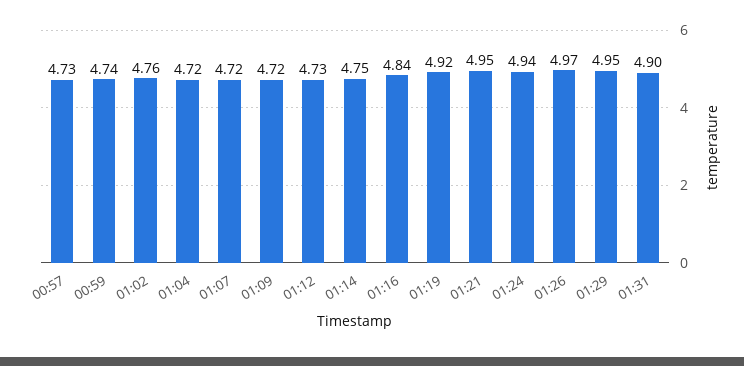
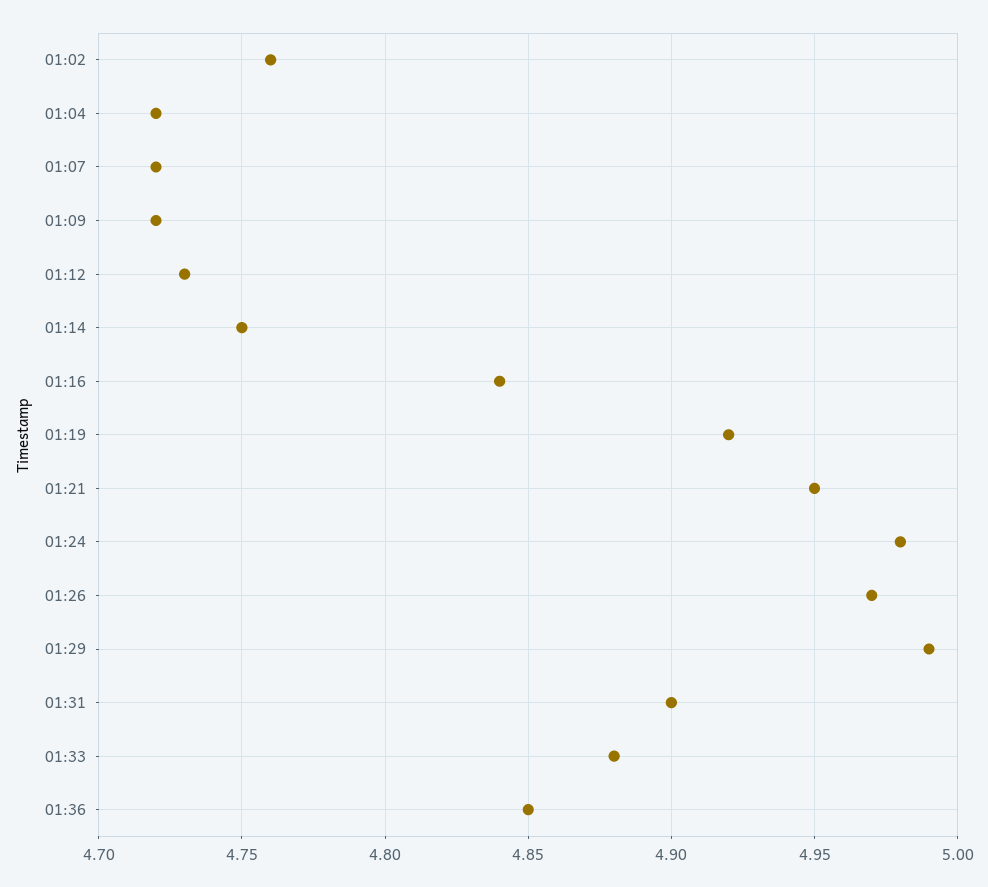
00:57: 4.73 -> none
00:59: 4.74 -> none
01:24: 4.94 -> 4.98
01:29: 4.95 -> 4.99
01:33: none -> 4.88
01:36: none -> 4.85

